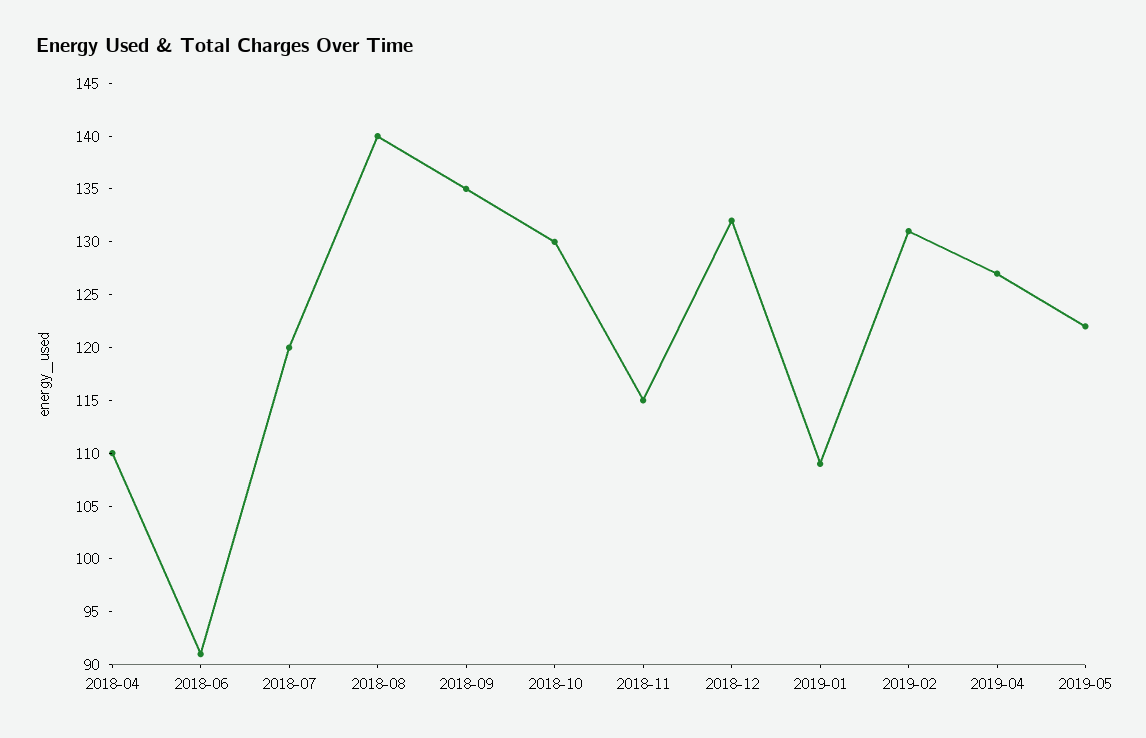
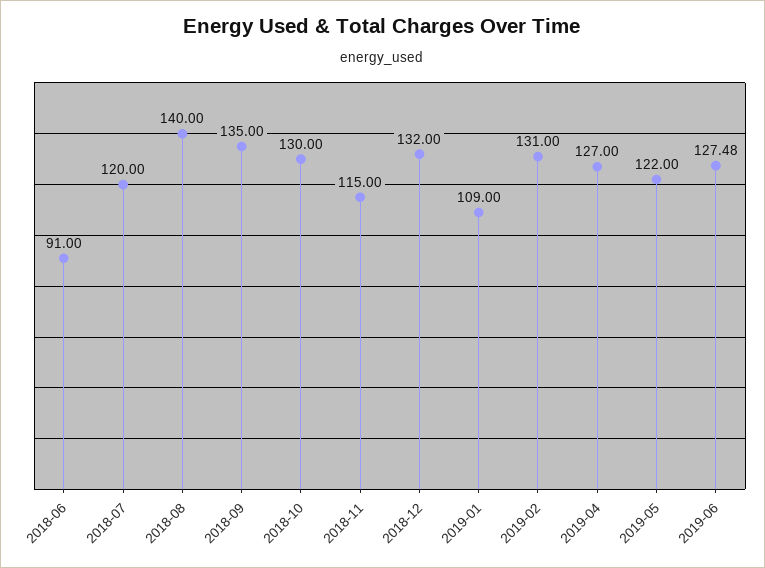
2018-04: 110 -> none
2019-06: none -> 127.48

